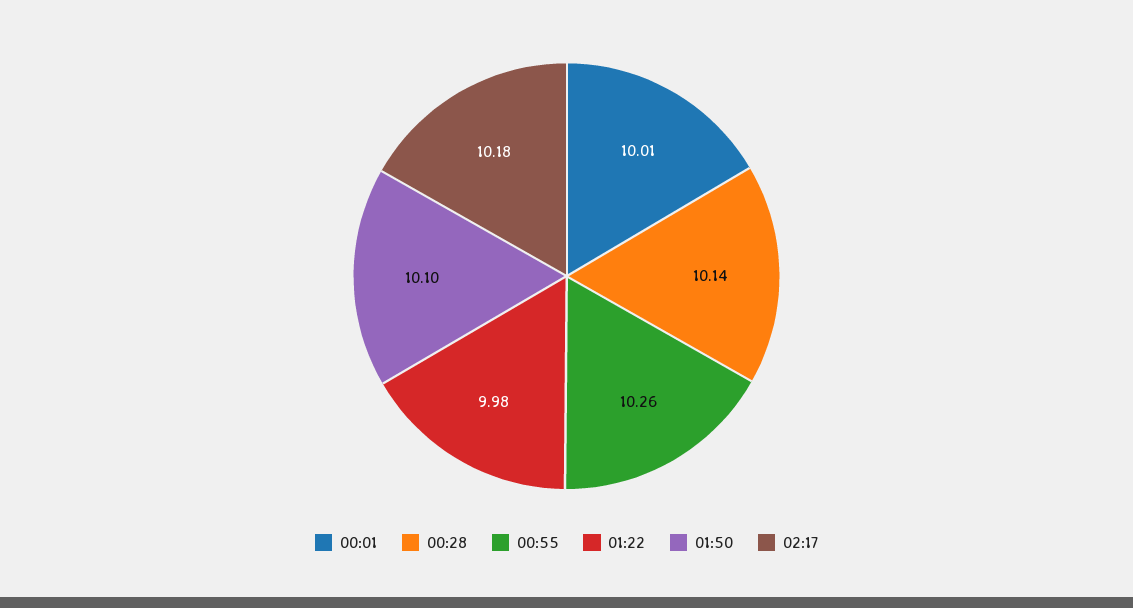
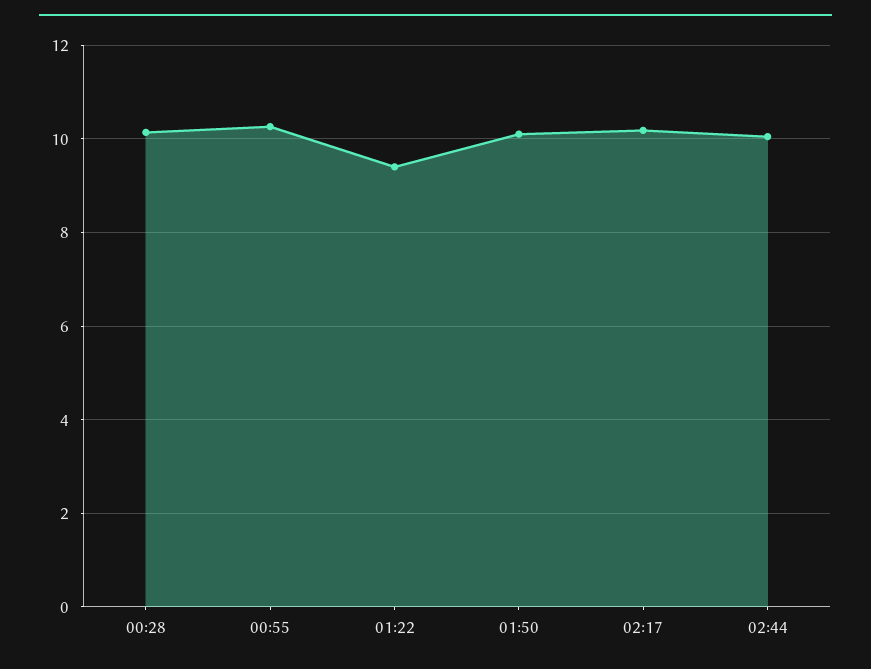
00:01: 10.01 -> none
01:22: 9.98 -> 9.4
02:44: none -> 10

